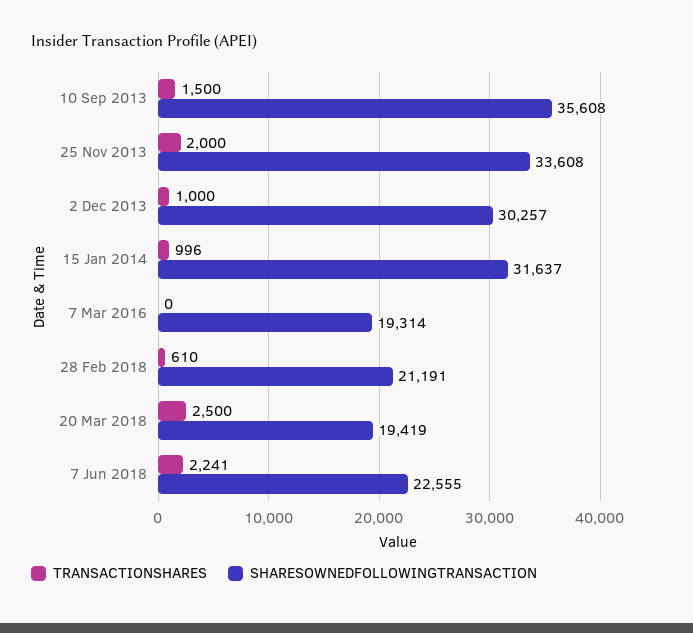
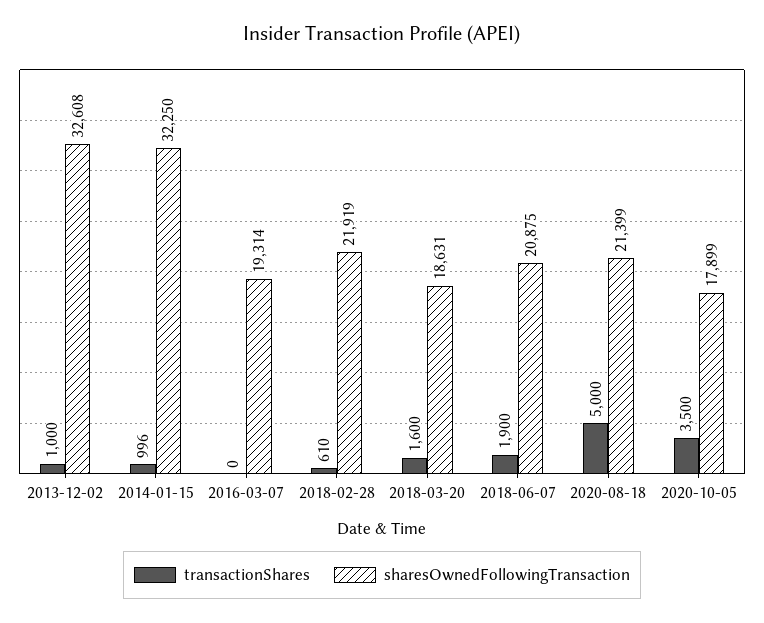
TRANSACTIONSHARES, 10 Sep 2013: 1500 -> none
SHARESOWNEDFOLLOWINGTRANSACTION, 10 Sep 2013: 35608 -> none
TRANSACTIONSHARES, 25 Nov 2013: 2000 -> none
SHARESOWNEDFOLLOWINGTRANSACTION, 25 Nov 2013: 33608 -> none
SHARESOWNEDFOLLOWINGTRANSACTION, 2 Dec 2013: 30257 -> 32608
SHARESOWNEDFOLLOWINGTRANSACTION, 15 Jan 2014: 31637 -> 32250
SHARESOWNEDFOLLOWINGTRANSACTION, 28 Feb 2018: 21191 -> 21919
TRANSACTIONSHARES, 20 Mar 2018: 2500 -> 1600
SHARESOWNEDFOLLOWINGTRANSACTION, 20 Mar 2018: 19419 -> 18631
TRANSACTIONSHARES, 7 Jun 2018: 2241 -> 1900
SHARESOWNEDFOLLOWINGTRANSACTION, 7 Jun 2018: 22555 -> 20875
TRANSACTIONSHARES, 2020-08-18: none -> 5000
SHARESOWNEDFOLLOWINGTRANSACTION, 2020-08-18: none -> 21399
TRANSACTIONSHARES, 2020-10-05: none -> 3500
SHARESOWNEDFOLLOWINGTRANSACTION, 2020-10-05: none -> 17899

